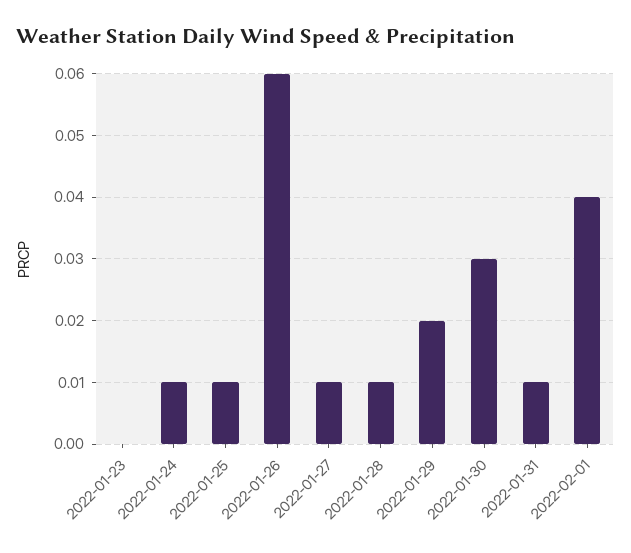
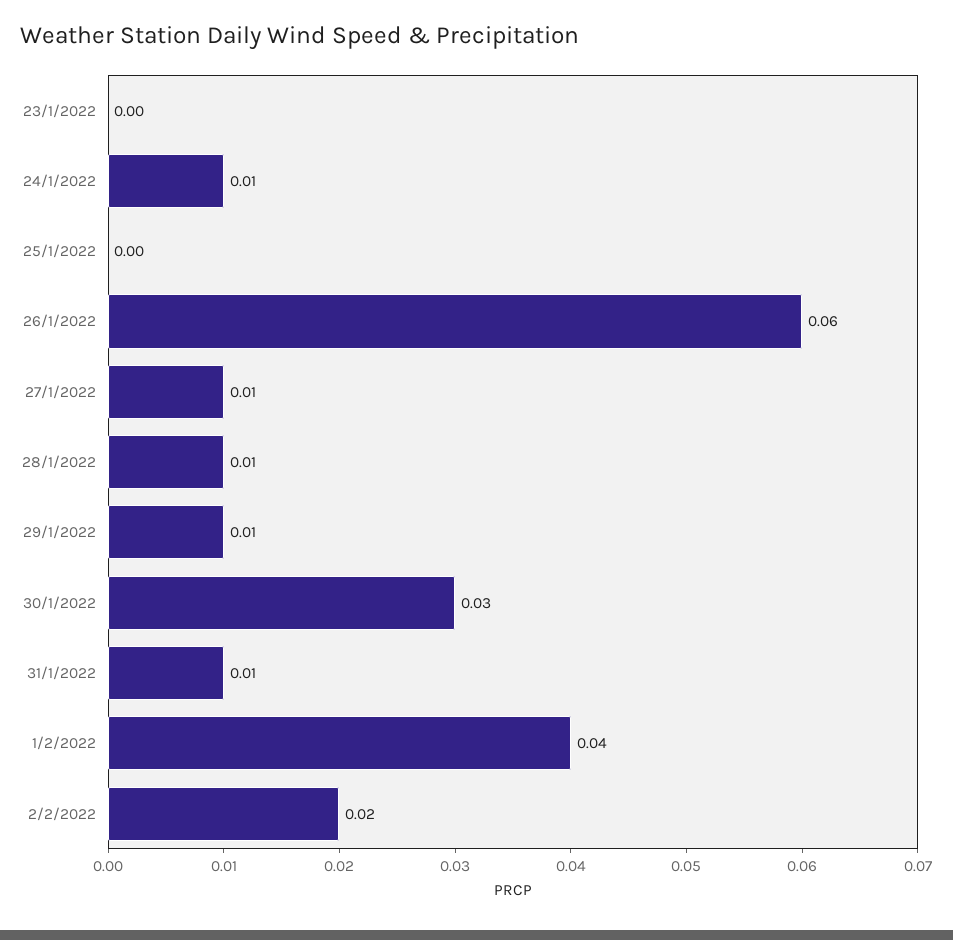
2022-01-25: 0.01 -> 0
2022-01-29: 0.02 -> 0.01
2/2/2022: none -> 0.02

